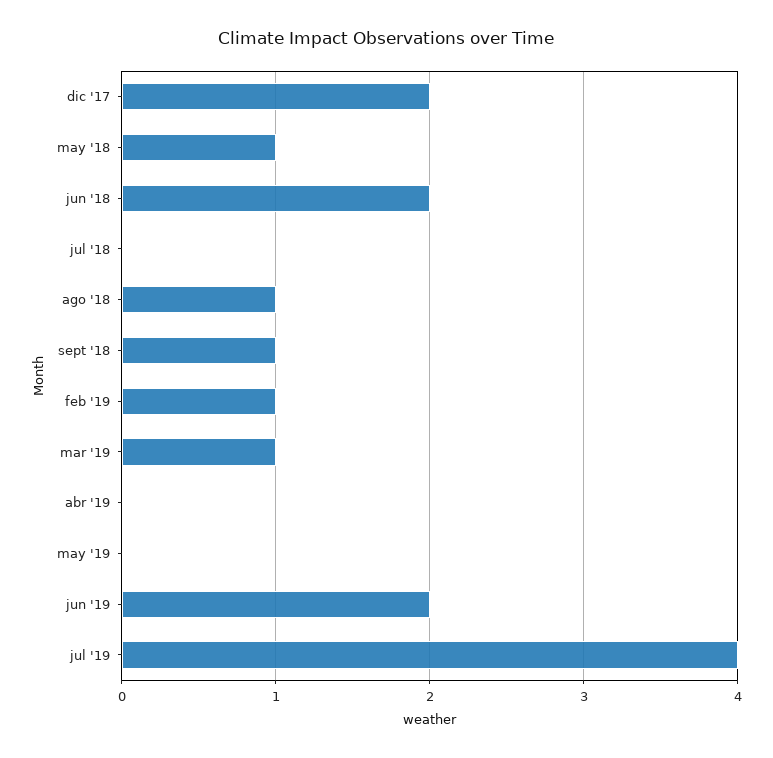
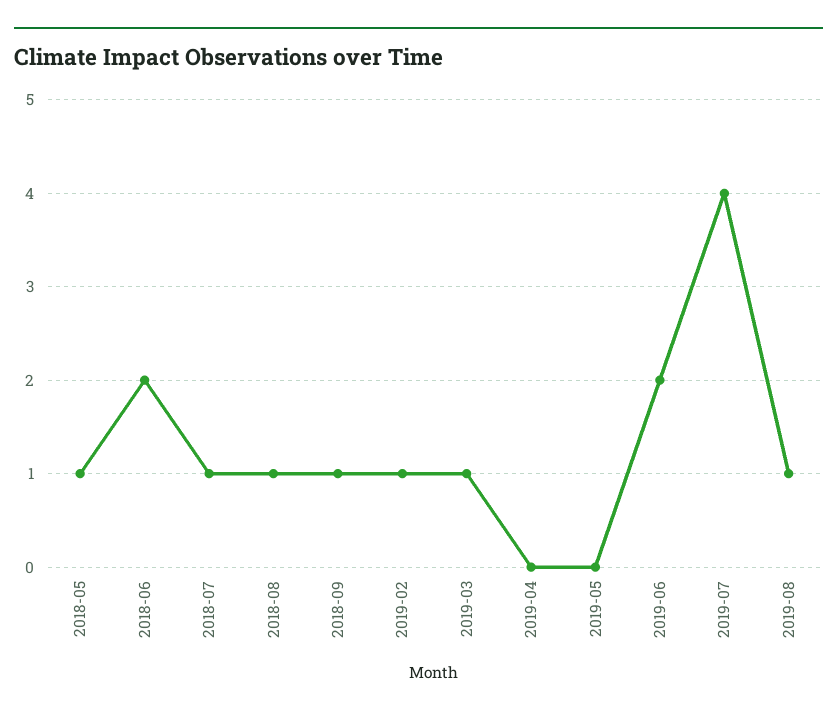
dic '17: 2 -> none
jul '18: 0 -> 1
2019-08: none -> 1

